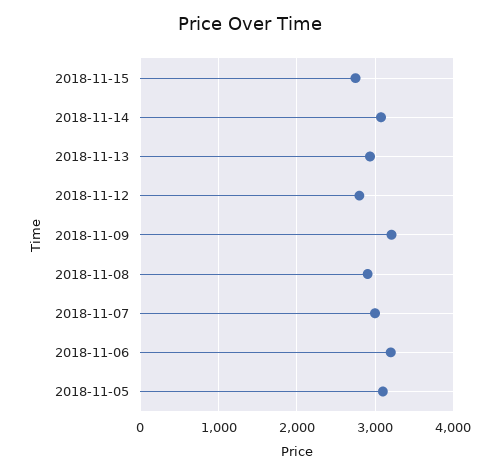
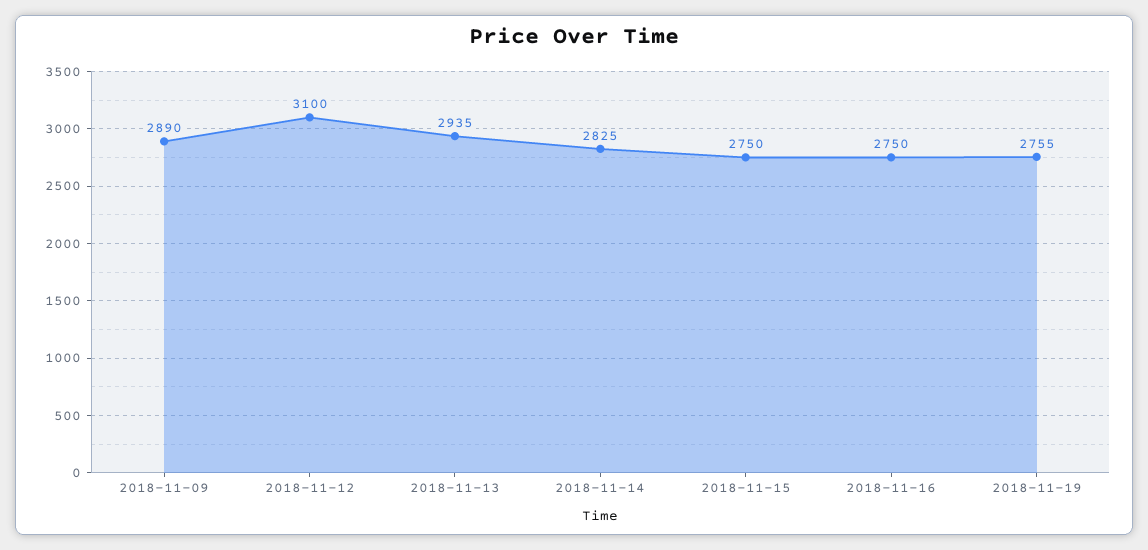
2018-11-14: 3100 -> 2825
2018-11-12: 2800 -> 3100
2018-11-09: 3200 -> 2890
2018-11-08: 2900 -> none
2018-11-07: 3000 -> none
2018-11-06: 3200 -> none
2018-11-05: 3100 -> none
2018-11-16: none -> 2750
2018-11-19: none -> 2755

